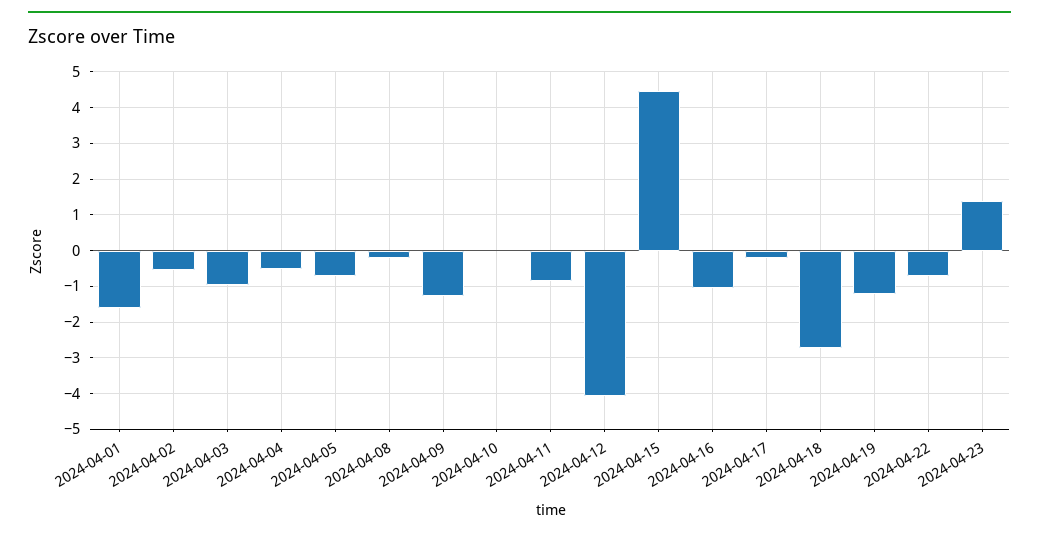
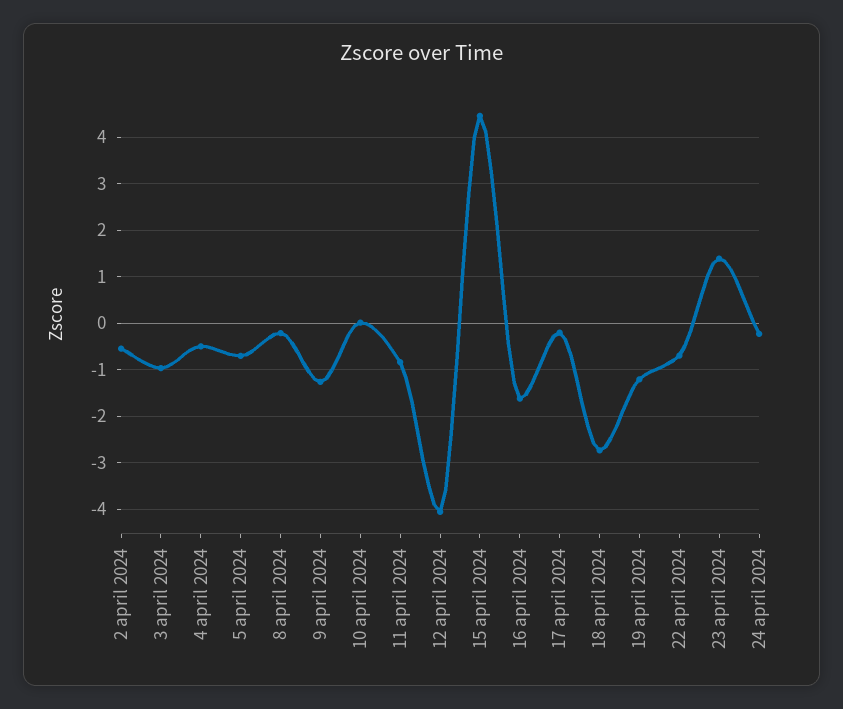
2024-04-01: -1.6 -> none
2024-04-16: -1 -> -1.6
24 april 2024: none -> -0.2

